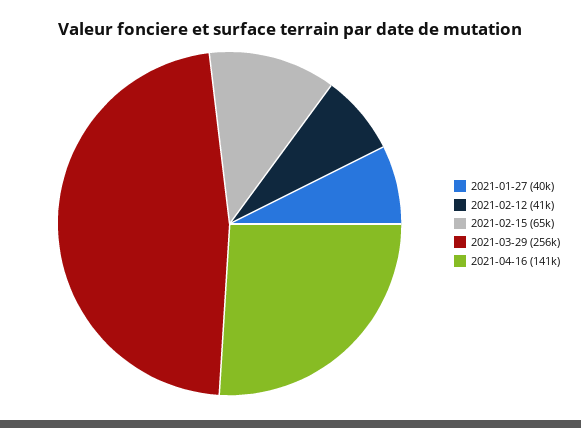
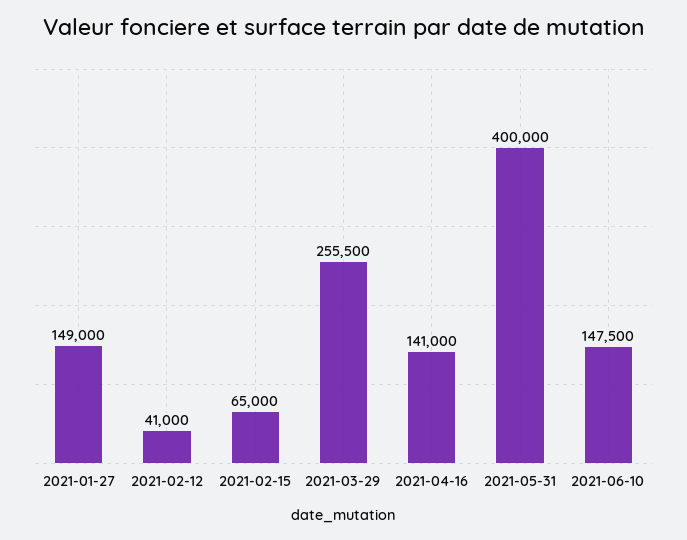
2021-01-27: 40000 -> 149000
2021-05-31: none -> 400000
2021-06-10: none -> 147500

